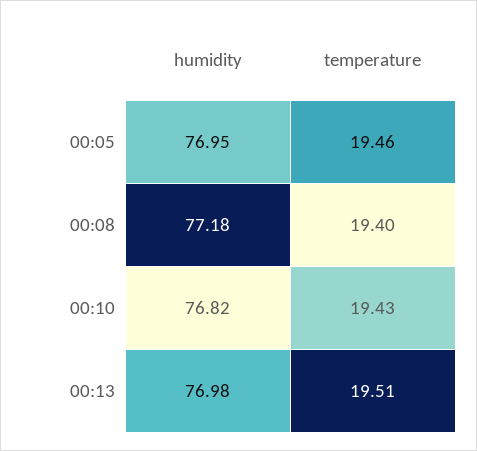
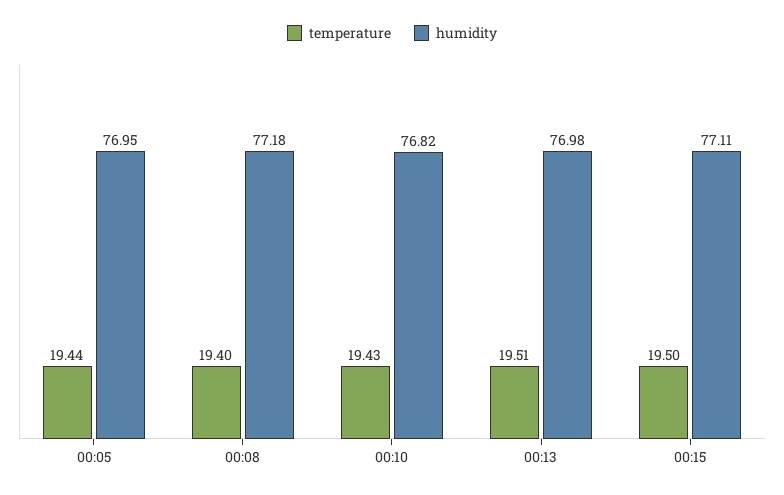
temperature, 00:05: 19.46 -> 19.44
temperature, 00:15: none -> 19.5
humidity, 00:15: none -> 77.11

